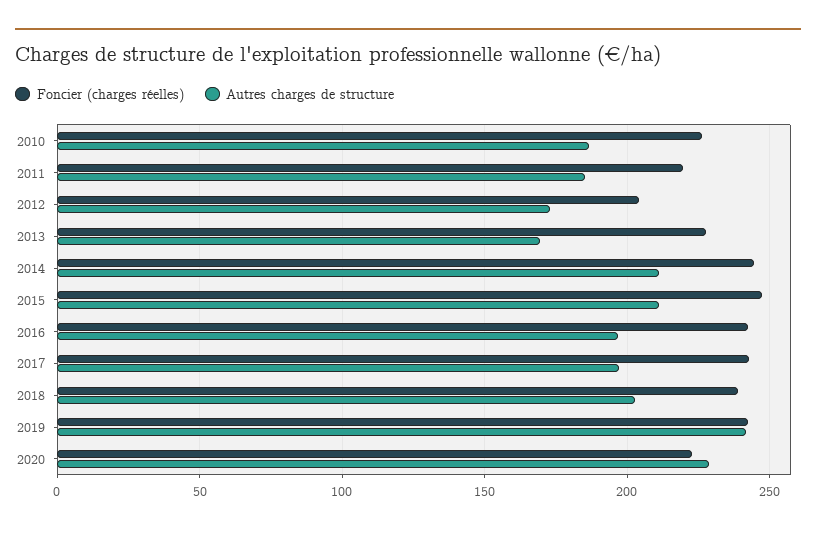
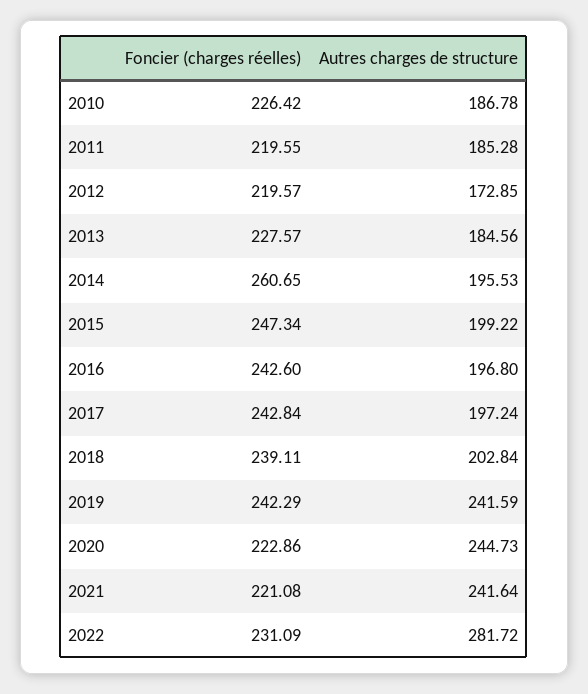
Foncier (charges réelles), 2012: 205 -> 219.57
Autres charges de structure, 2013: 170 -> 184.56
Foncier (charges réelles), 2014: 245 -> 260.65
Autres charges de structure, 2014: 210 -> 195.53
Autres charges de structure, 2015: 210 -> 199.22
Autres charges de structure, 2020: 230 -> 244.73
Foncier (charges réelles), 2021: none -> 221.08
Autres charges de structure, 2021: none -> 241.64
Foncier (charges réelles), 2022: none -> 231.09
Autres charges de structure, 2022: none -> 281.72

